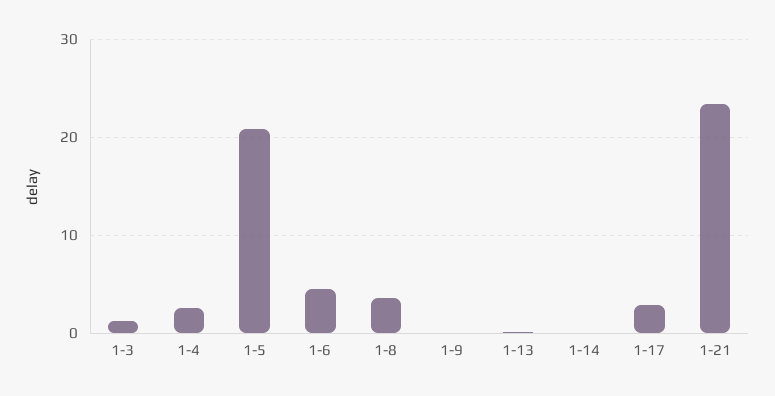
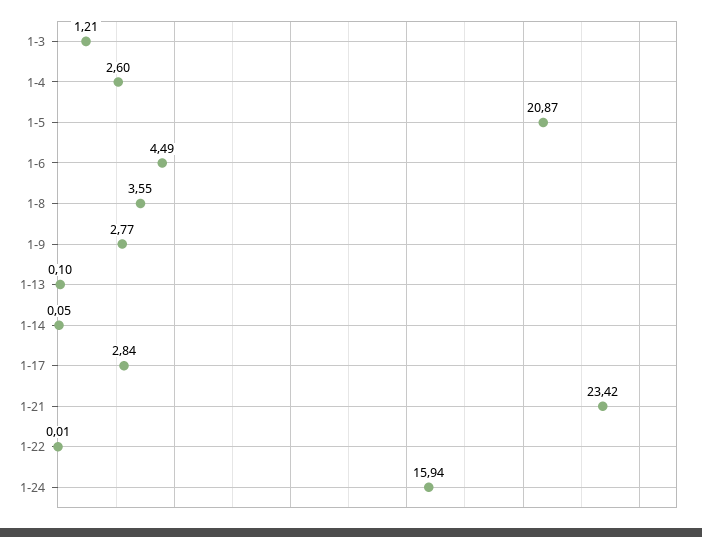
1-9: 0 -> 2.77
1-22: none -> 0.01
1-24: none -> 15.94

